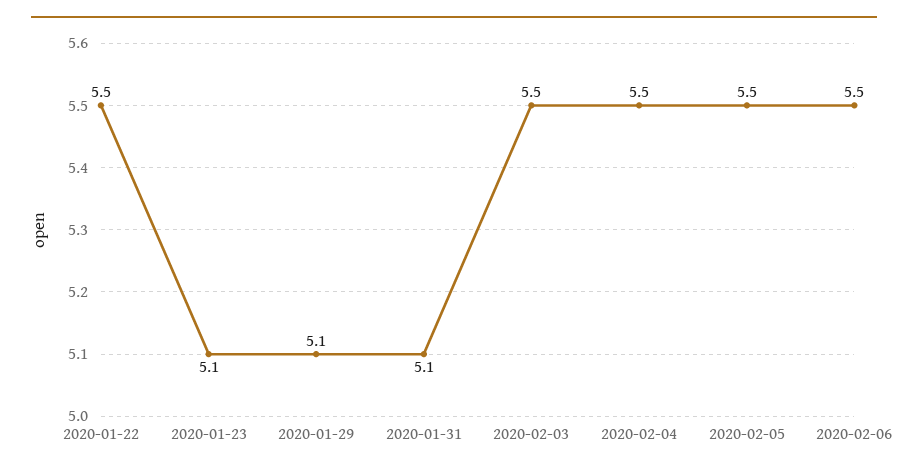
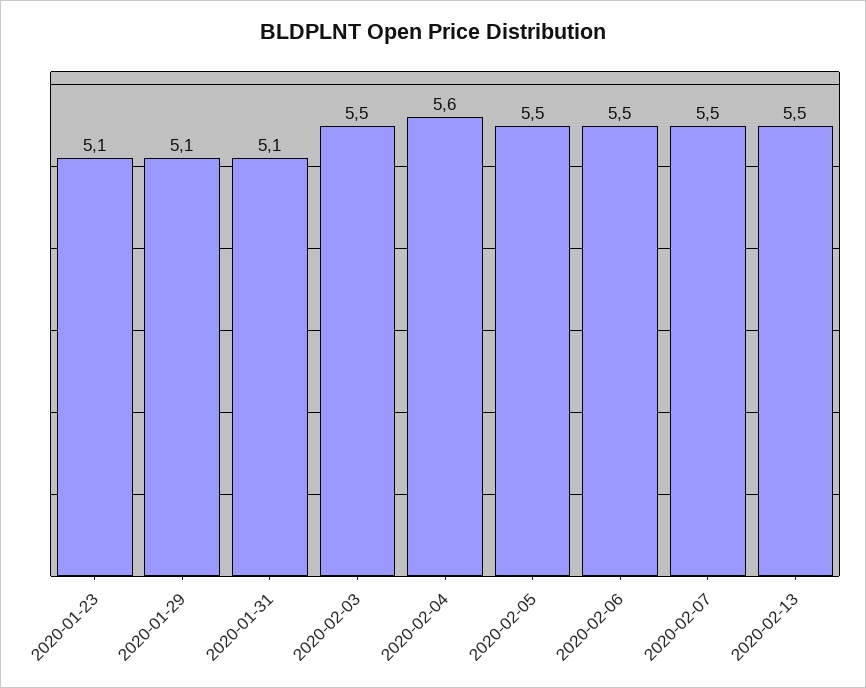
2020-01-22: 5.5 -> none
2020-02-04: 5.5 -> 5.6
2020-02-07: none -> 5.5
2020-02-13: none -> 5.5

